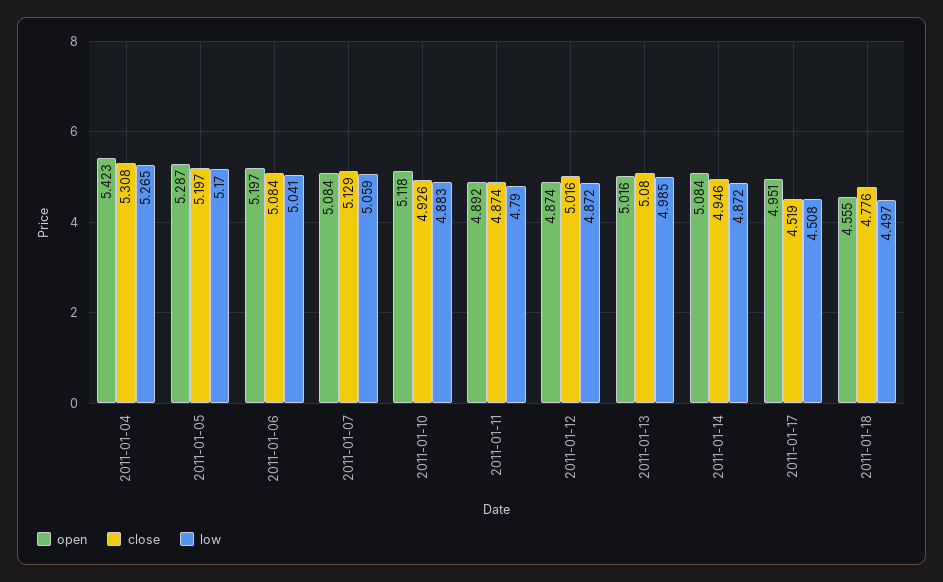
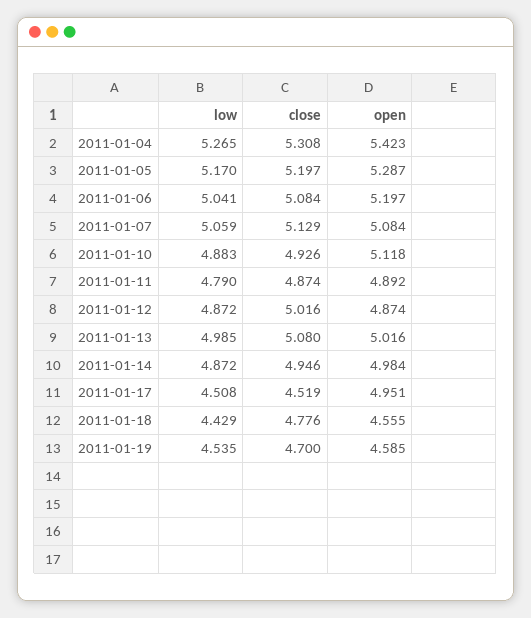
open, 2011-01-14: 5.084 -> 4.984
low, 2011-01-18: 4.497 -> 4.429
low, 2011-01-19: none -> 4.535
close, 2011-01-19: none -> 4.7
open, 2011-01-19: none -> 4.585

